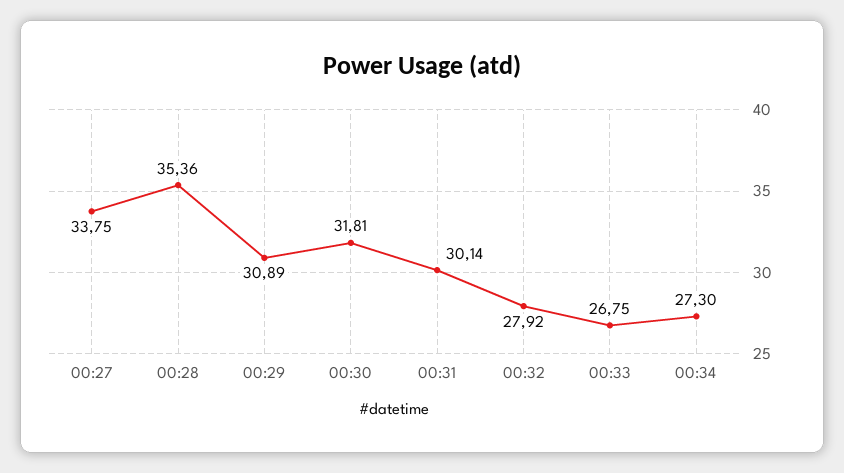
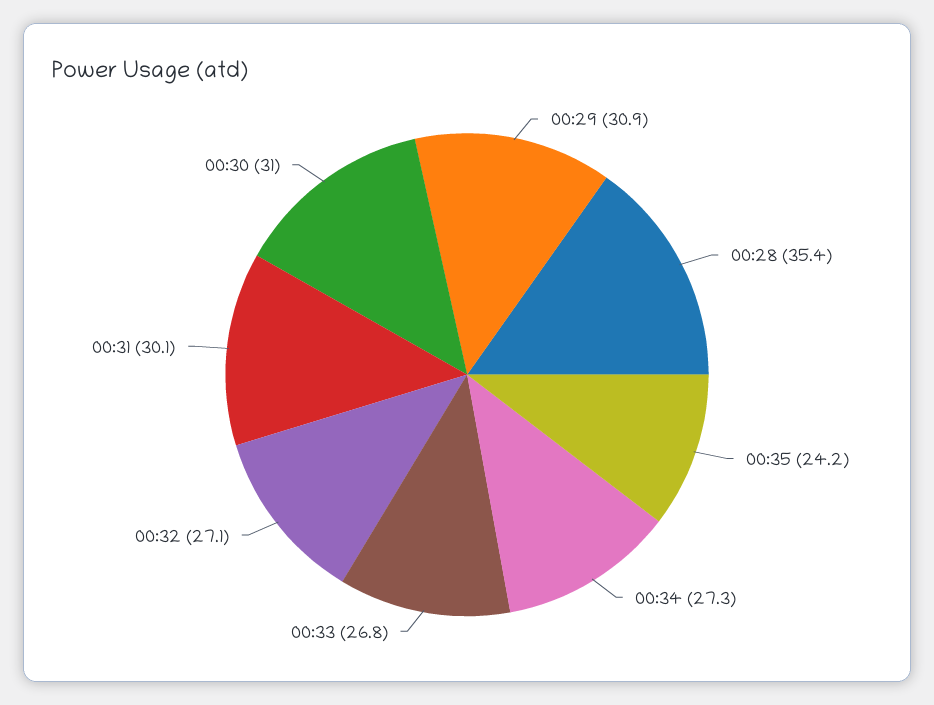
00:27: 33.75 -> none
00:30: 31.81 -> 31
00:32: 27.92 -> 27.1
00:35: none -> 24.2

